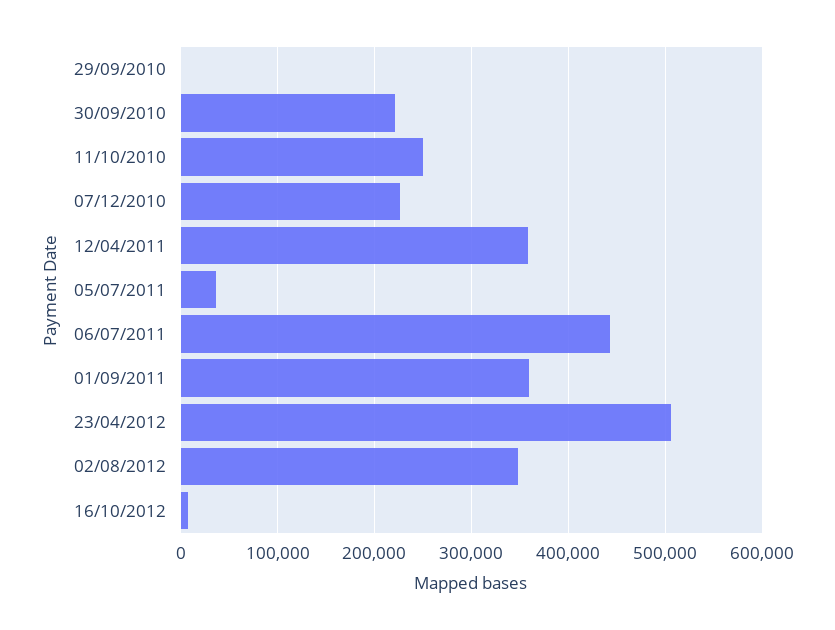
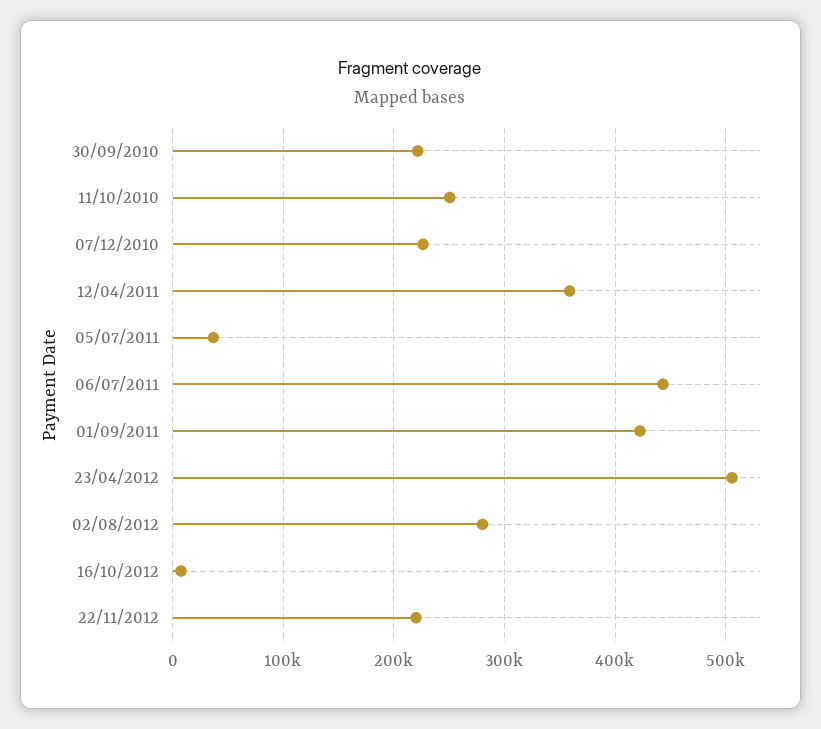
29/09/2010: 0 -> none
01/09/2011: 360000 -> 420000
02/08/2012: 350000 -> 280000
22/11/2012: none -> 220000

